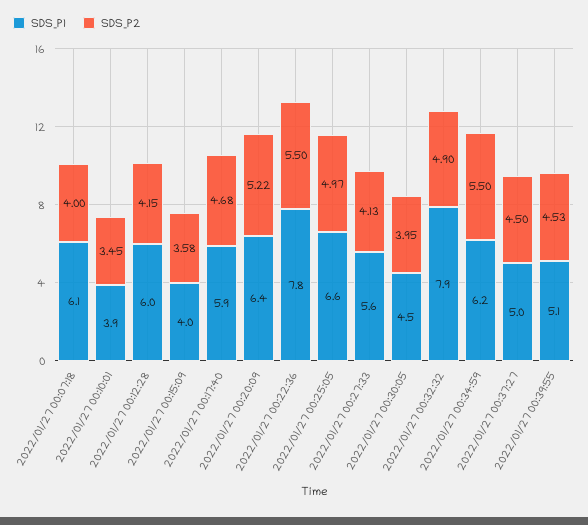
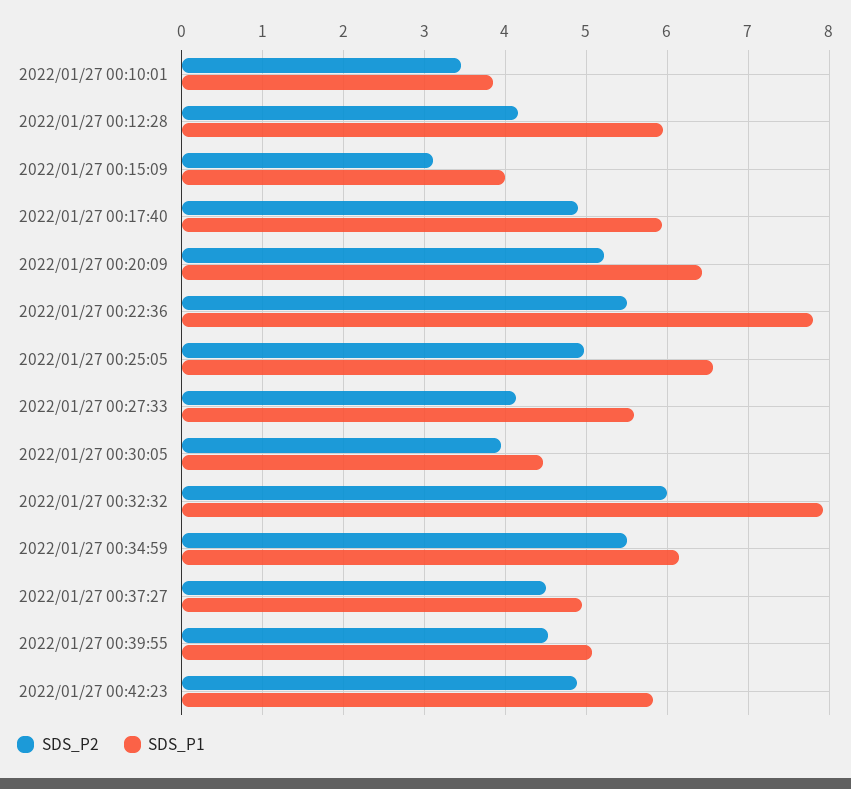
SDS_P1, 2022/01/27 00:07:18: 6.1 -> none
SDS_P2, 2022/01/27 00:07:18: 4 -> none
SDS_P2, 2022/01/27 00:15:09: 3.58 -> 3.1
SDS_P2, 2022/01/27 00:17:40: 4.68 -> 4.9
SDS_P2, 2022/01/27 00:32:32: 4.9 -> 6
SDS_P2, 2022/01/27 00:42:23: none -> 4.9
SDS_P1, 2022/01/27 00:42:23: none -> 5.8

